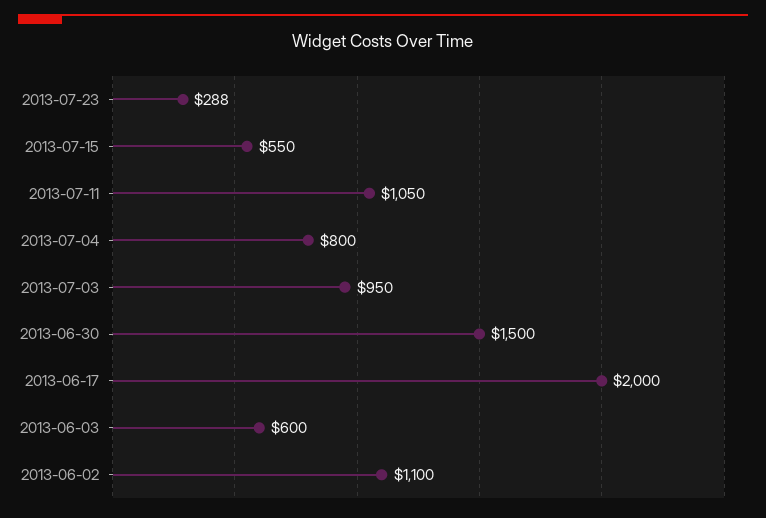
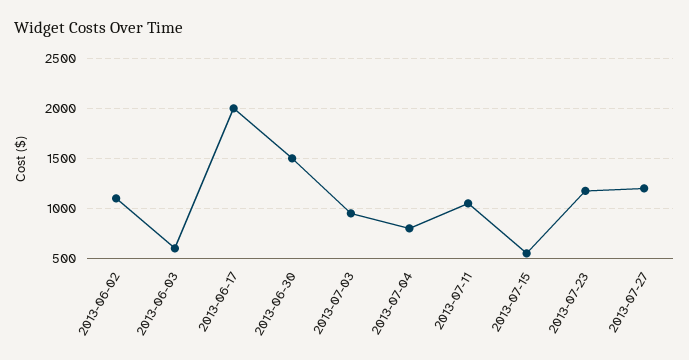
2013-07-23: 288 -> 1200
2013-07-27: none -> 1200

